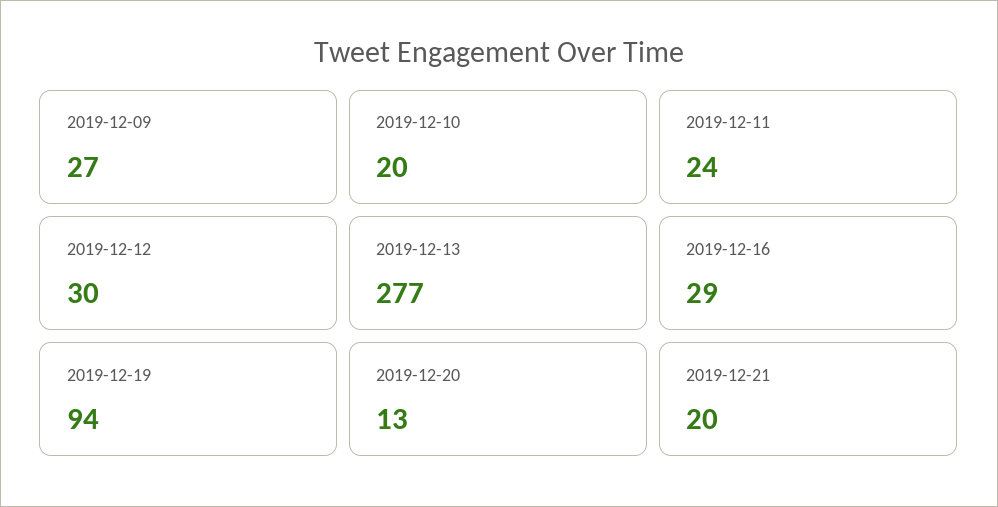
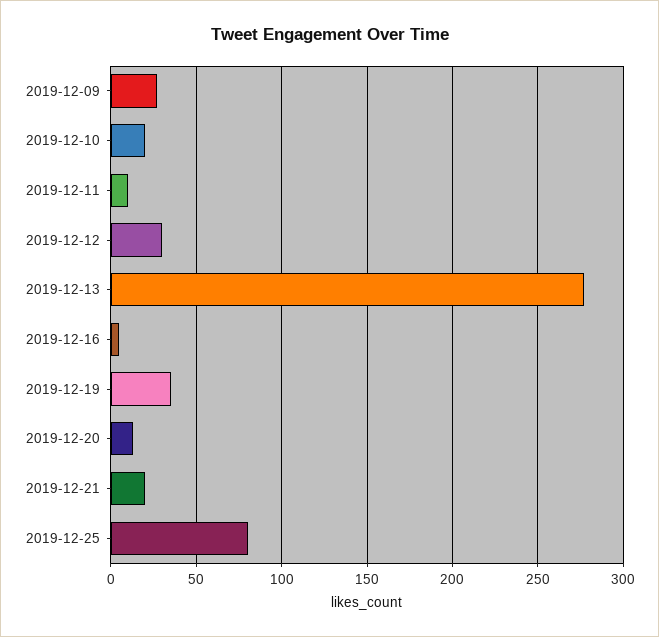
2019-12-11: 24 -> 10
2019-12-16: 29 -> 5
2019-12-19: 94 -> 35
2019-12-25: none -> 80

